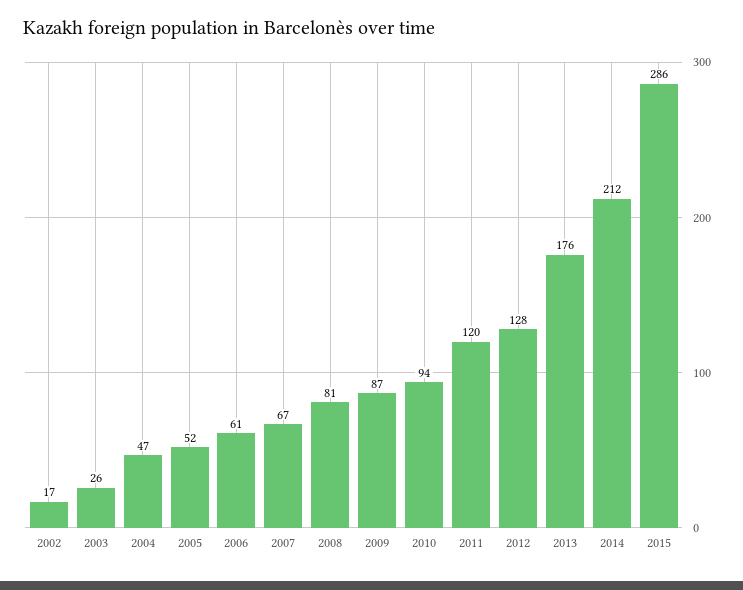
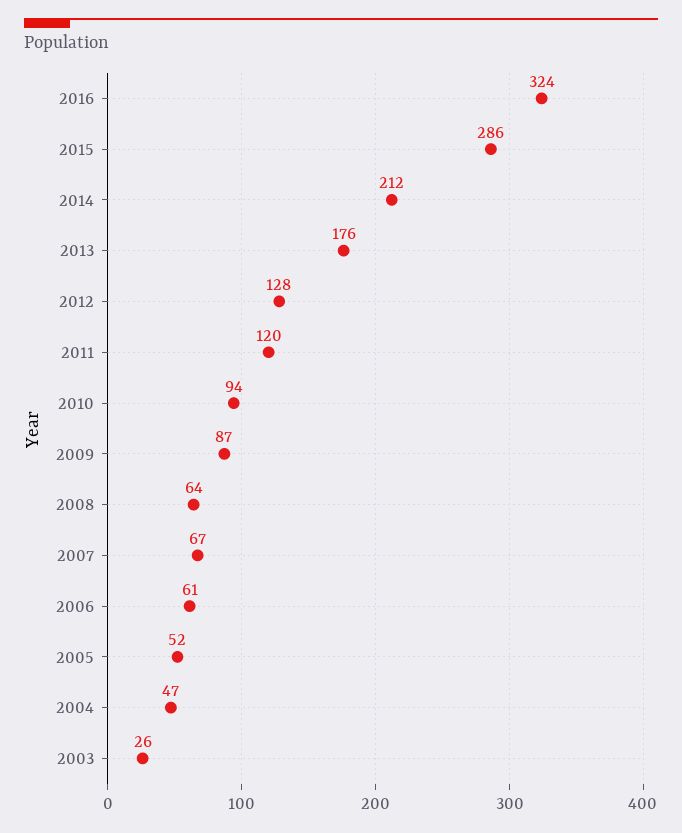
2002: 17 -> none
2008: 81 -> 64
2016: none -> 324

